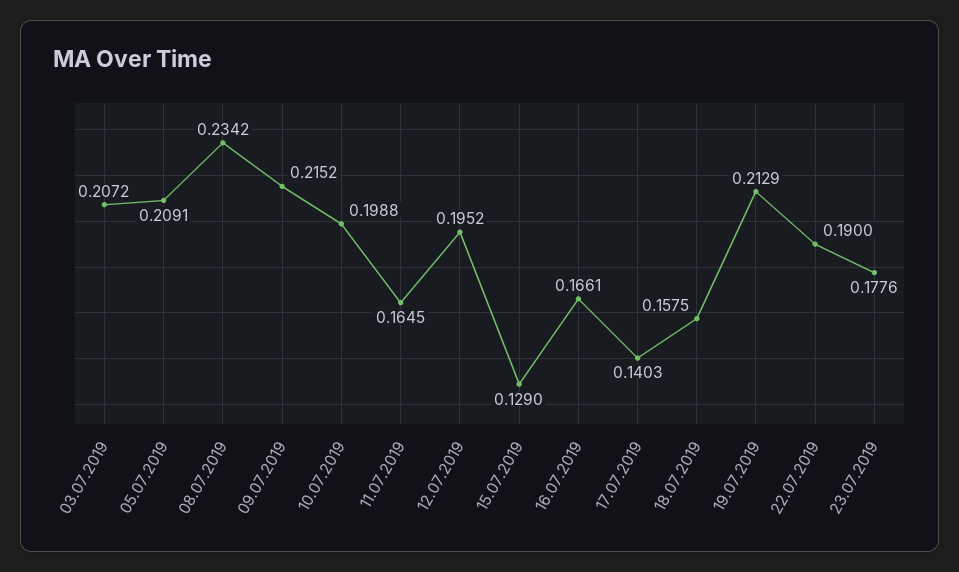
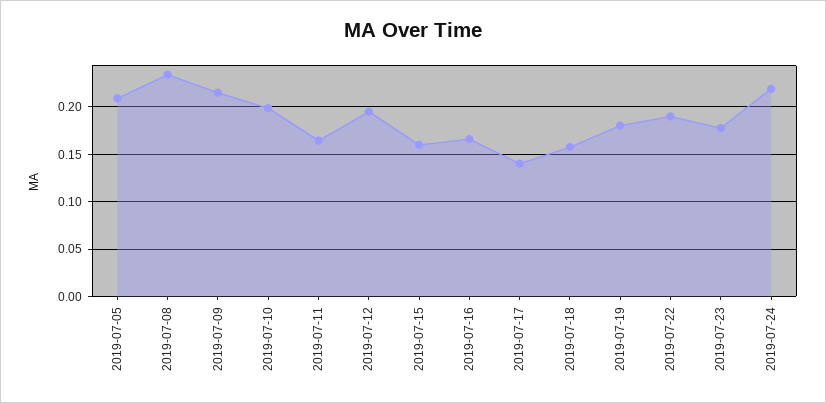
03.07.2019: 0.2072 -> none
15.07.2019: 0.129 -> 0.16
19.07.2019: 0.2129 -> 0.18
2019-07-24: none -> 0.22

